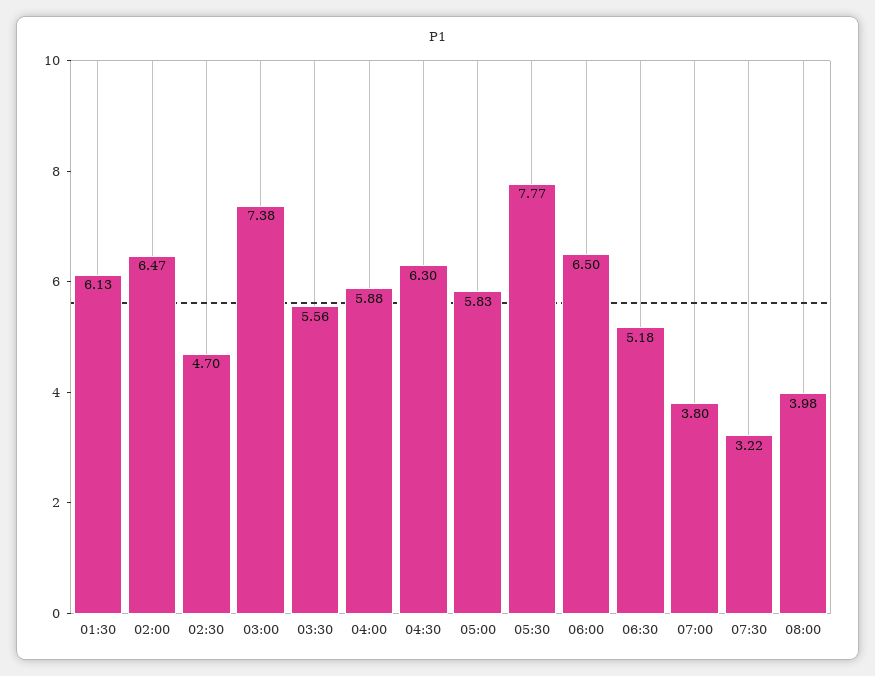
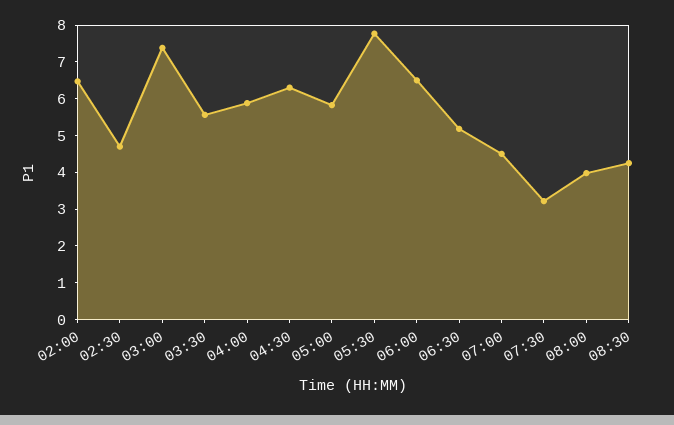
01:30: 6.13 -> none
07:00: 3.8 -> 4.5
08:30: none -> 4.25

